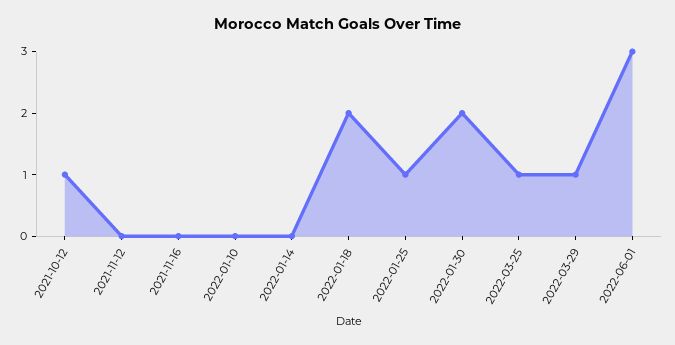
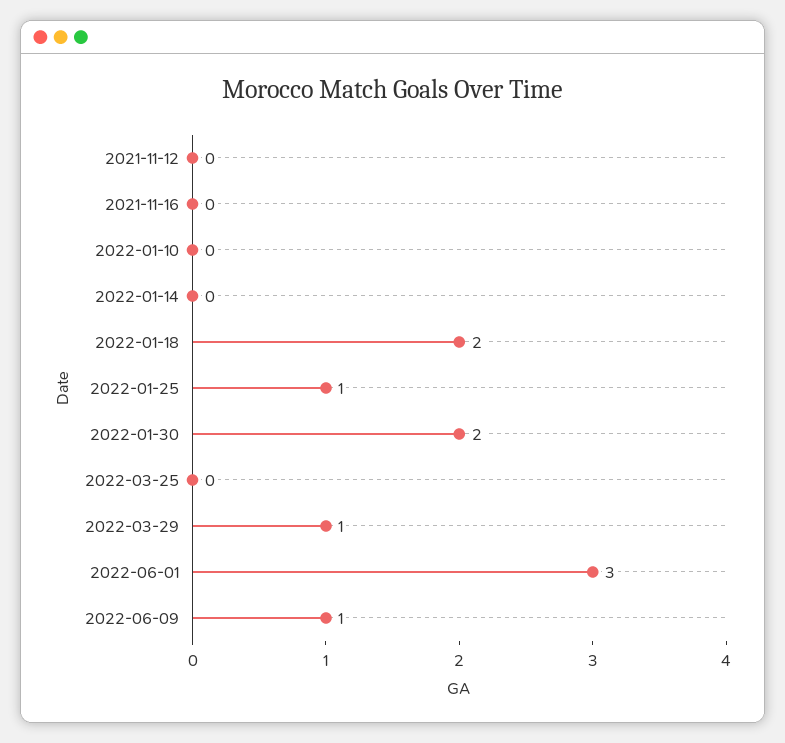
2021-10-12: 1 -> none
2022-03-25: 1 -> 0
2022-06-09: none -> 1

